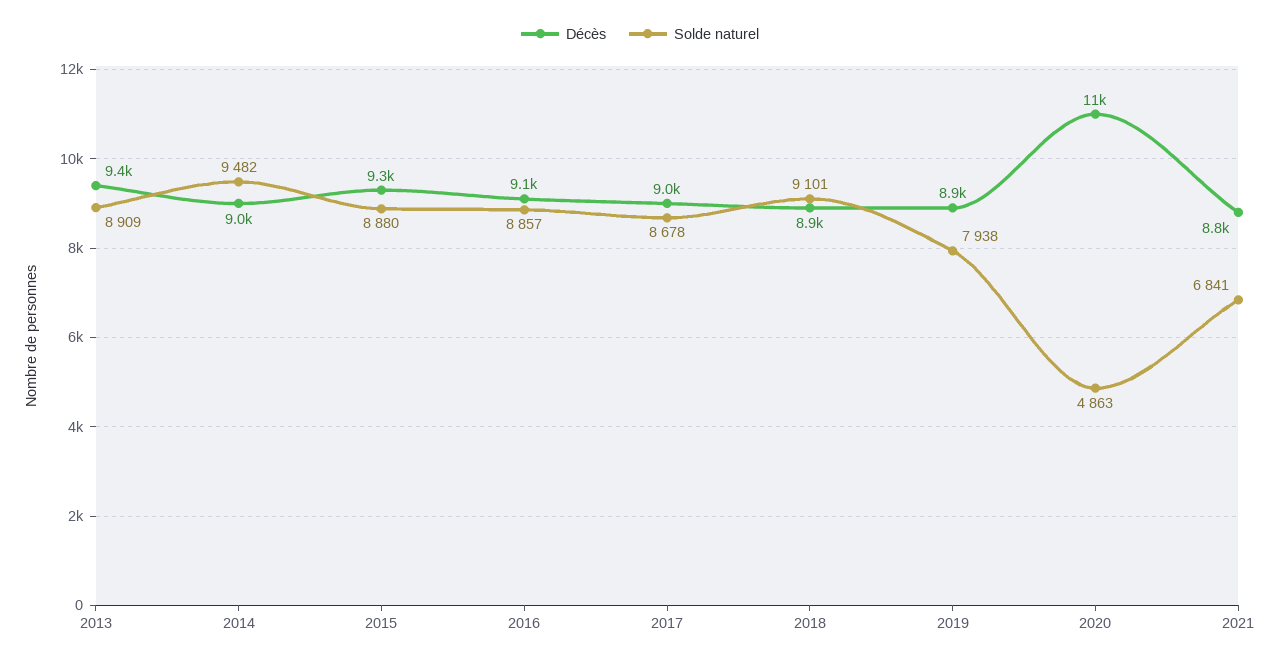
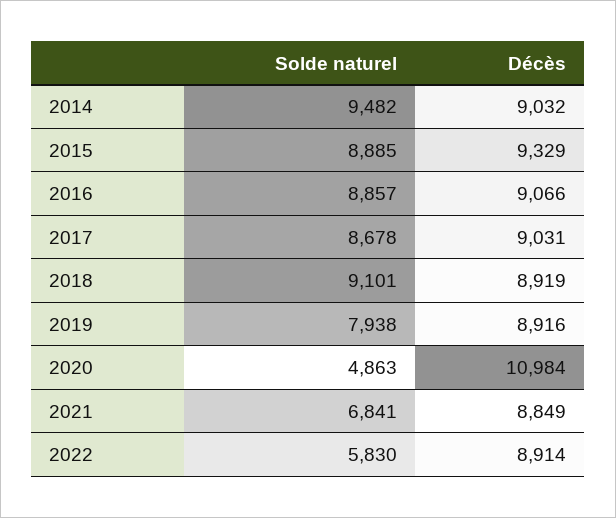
Décès, 2013: 9400 -> none
Solde naturel, 2013: 8909 -> none
Solde naturel, 2015: 8880 -> 8885
Solde naturel, 2022: none -> 5830
Décès, 2022: none -> 8914

